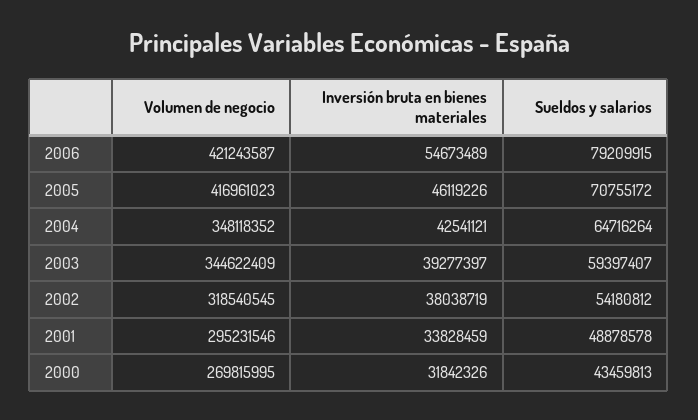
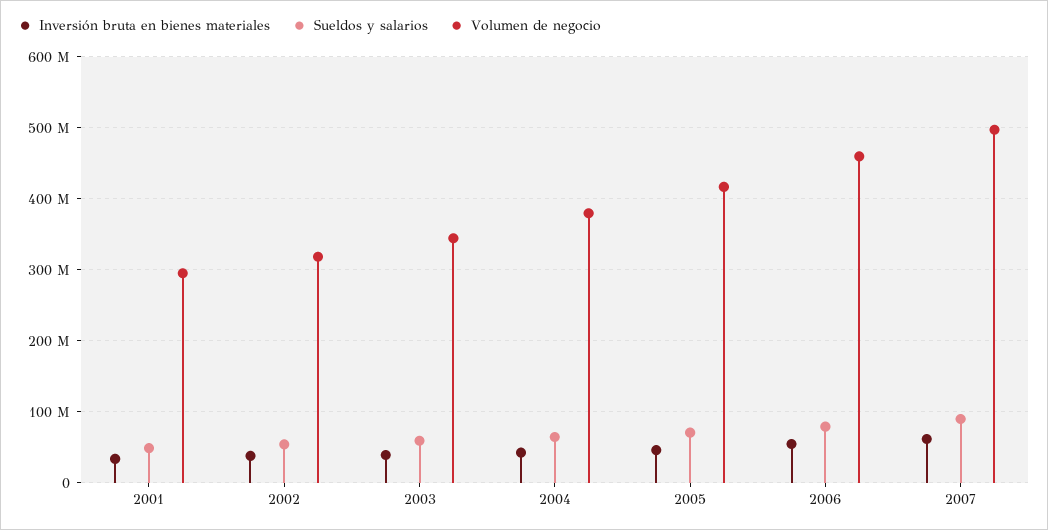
Volumen de negocio, 2006: 421243587 -> 460000000
Volumen de negocio, 2004: 348118352 -> 380000000
Volumen de negocio, 2000: 269815995 -> none
Inversión bruta en bienes materiales, 2000: 31842326 -> none
Sueldos y salarios, 2000: 43459813 -> none
Inversión bruta en bienes materiales, 2007: none -> 60000000
Sueldos y salarios, 2007: none -> 90000000
Volumen de negocio, 2007: none -> 500000000

